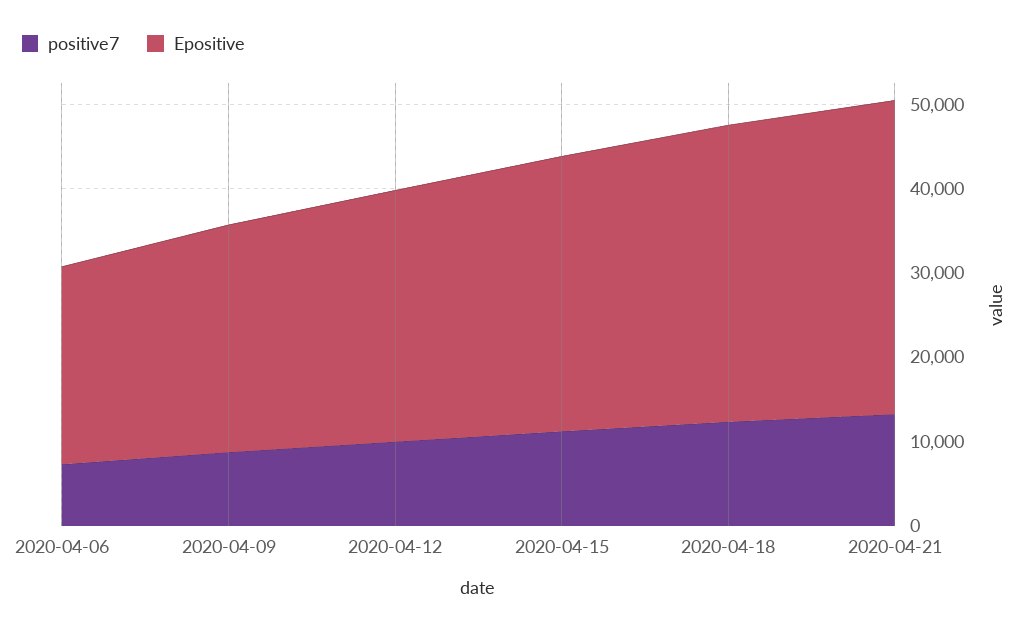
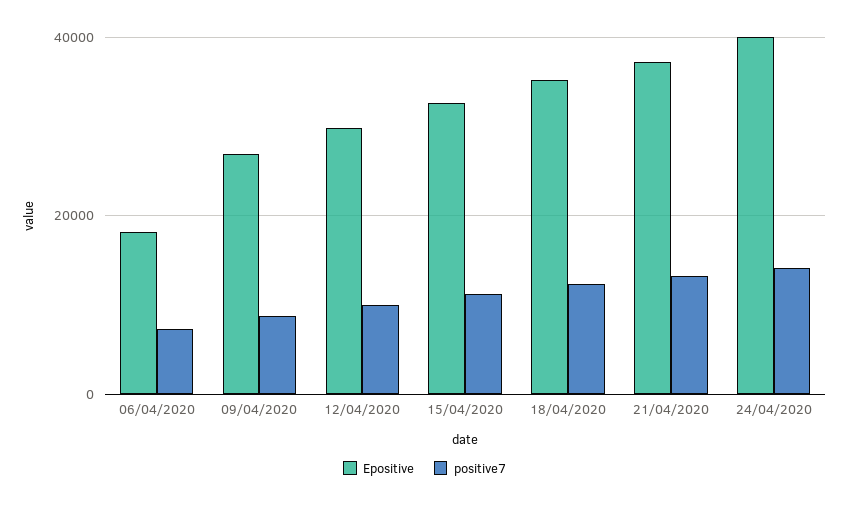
Epositive, 2020-04-06: 24000 -> 18000
Epositive, 24/04/2020: none -> 40000
positive7, 24/04/2020: none -> 14000

